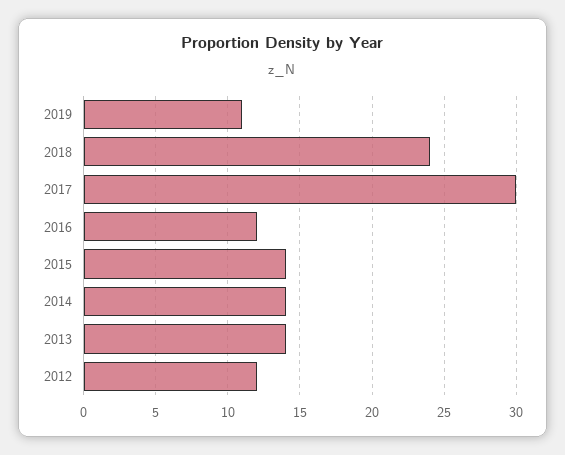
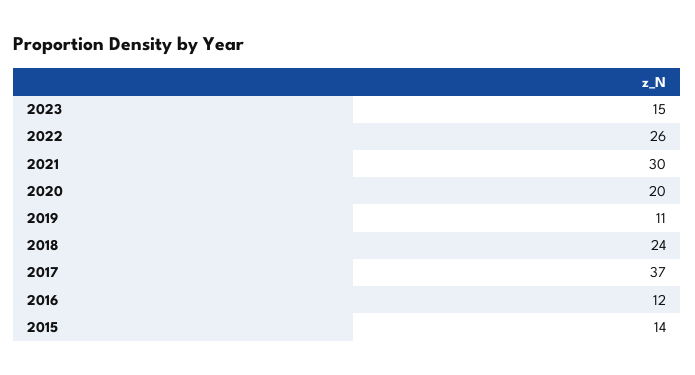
2017: 30 -> 37
2014: 14 -> none
2013: 14 -> none
2012: 12 -> none
2023: none -> 15
2022: none -> 26
2021: none -> 30
2020: none -> 20

